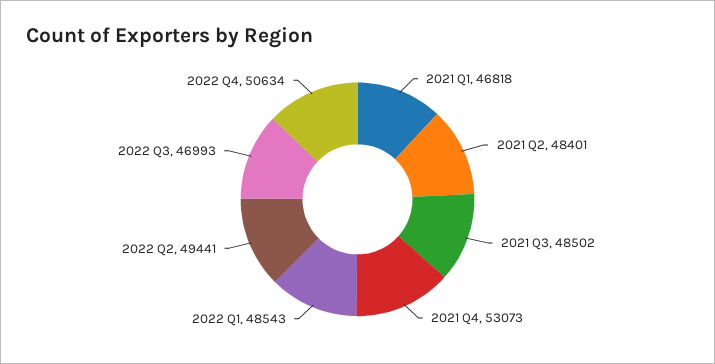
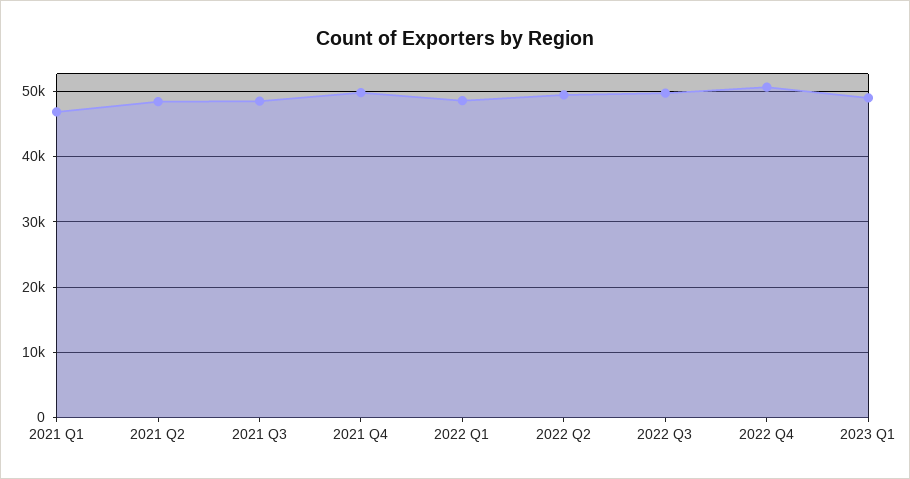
2021 Q4: 53073 -> 50000
2022 Q3: 46993 -> 50000
2023 Q1: none -> 49000

